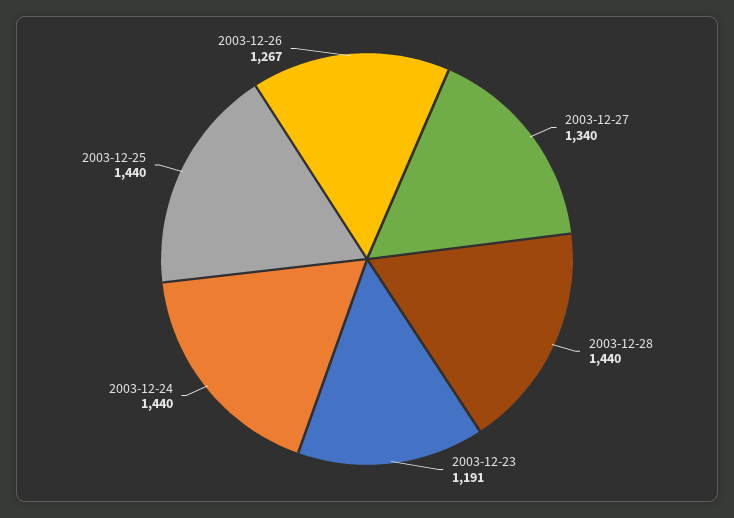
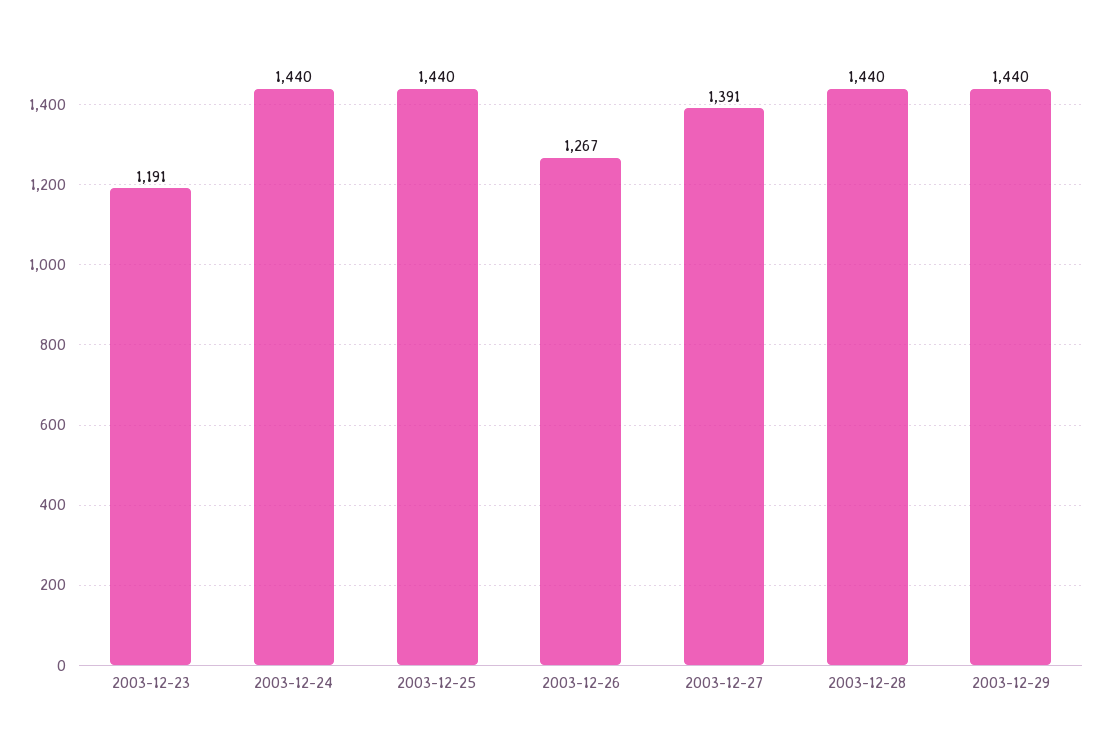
2003-12-27: 1340 -> 1391
2003-12-29: none -> 1440

